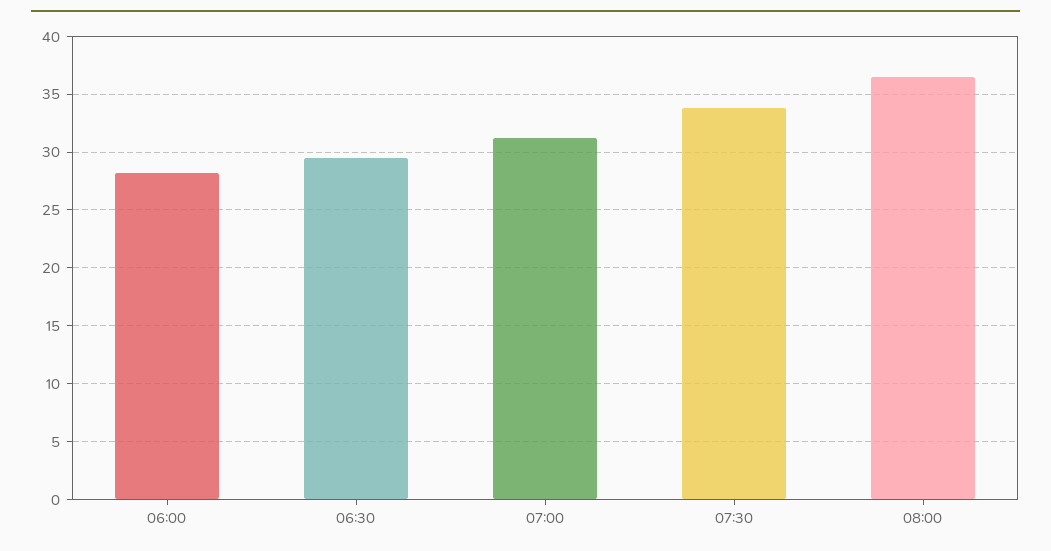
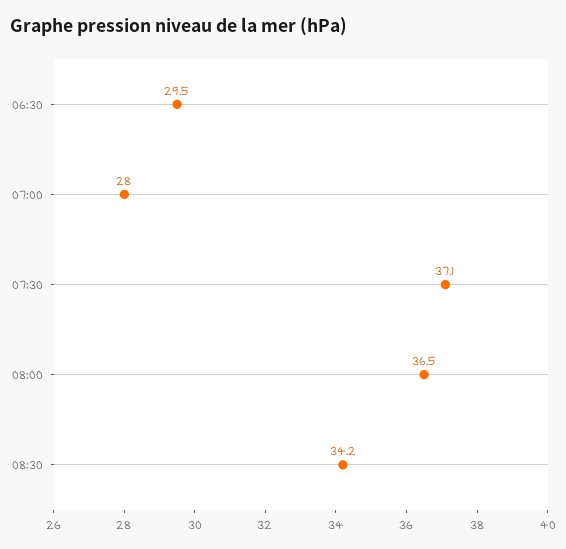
06:00: 28 -> none
07:00: 31 -> 28
07:30: 34 -> 37.1
08:30: none -> 34.2

